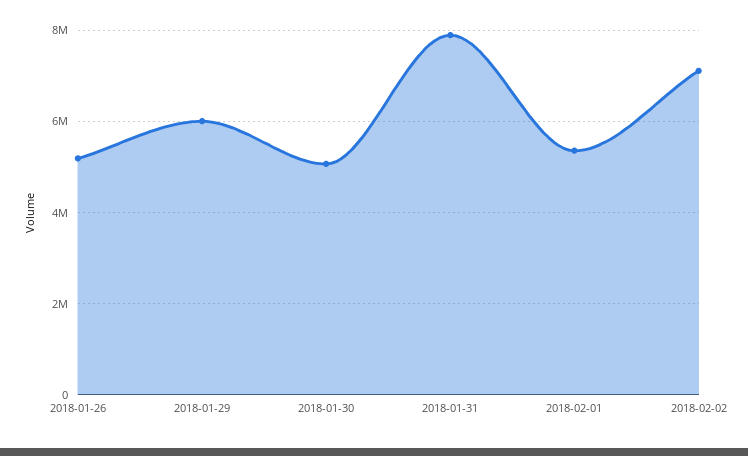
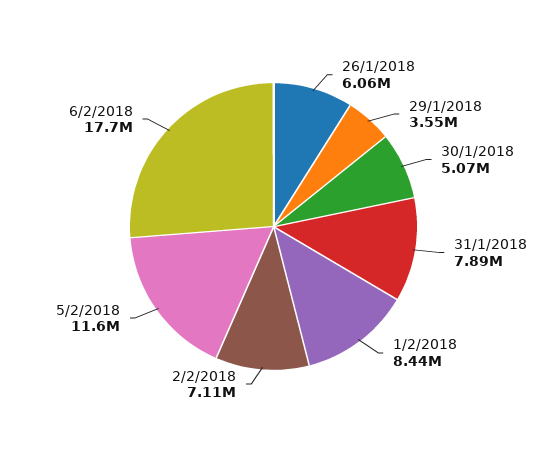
2018-01-26: 5200000 -> 6060000
2018-01-29: 6000000 -> 3550000
2018-02-01: 5400000 -> 8440000
5/2/2018: none -> 11600000
6/2/2018: none -> 17700000

